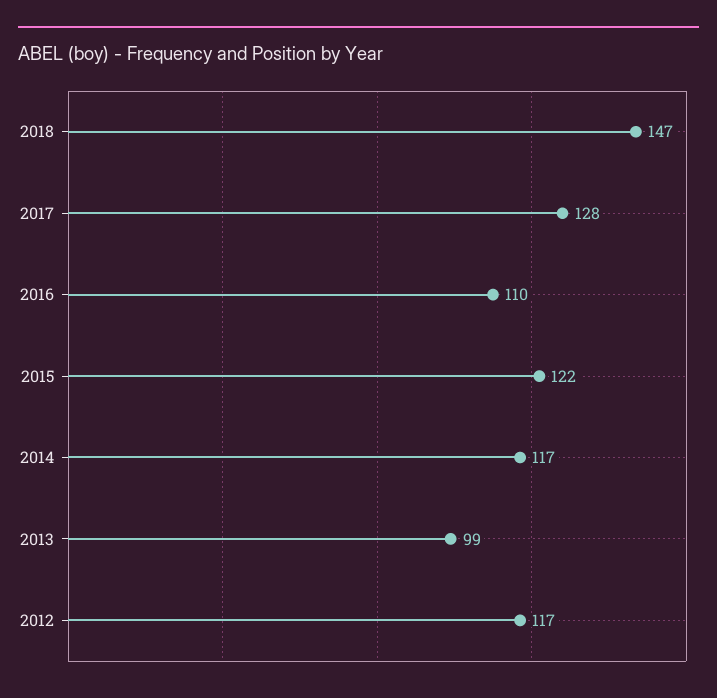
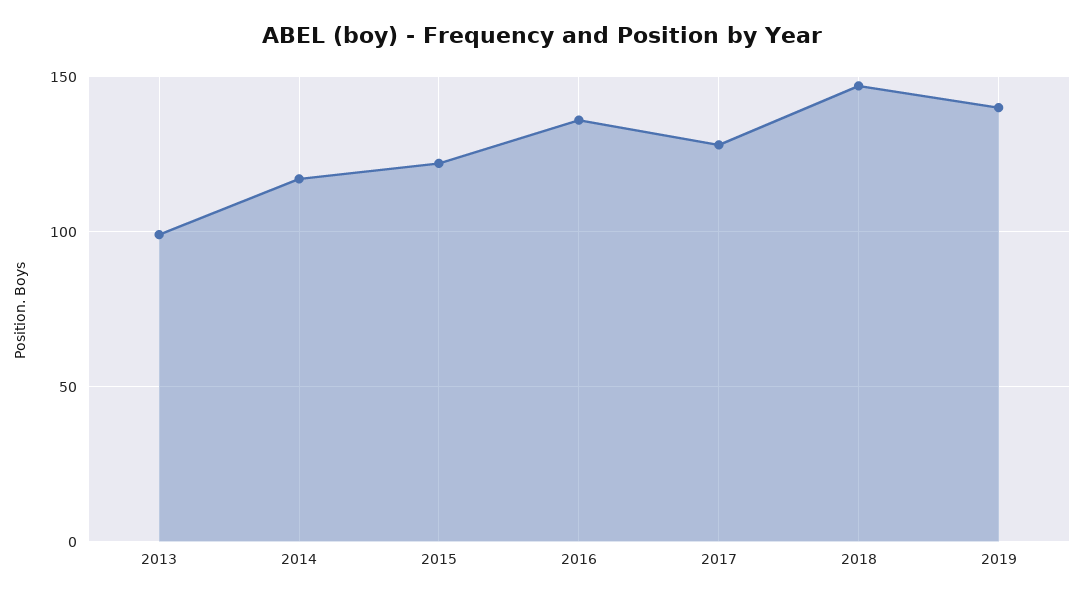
2016: 110 -> 135
2012: 117 -> none
2019: none -> 140

